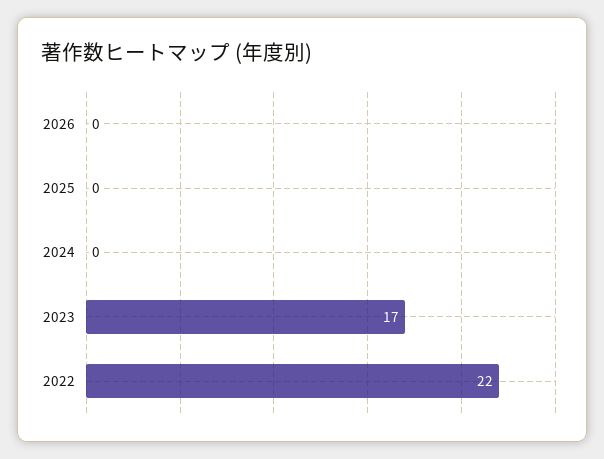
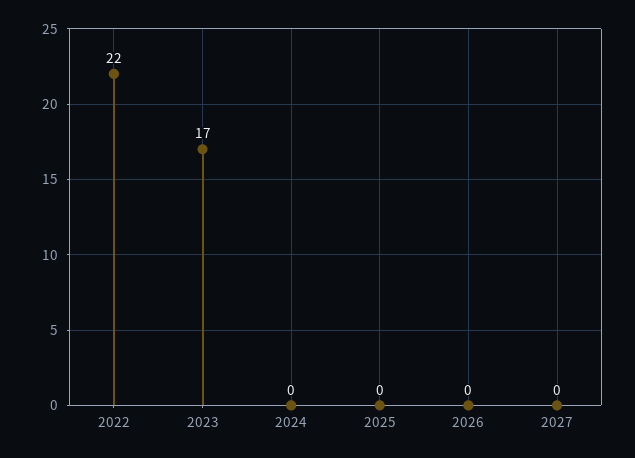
2027: none -> 0

